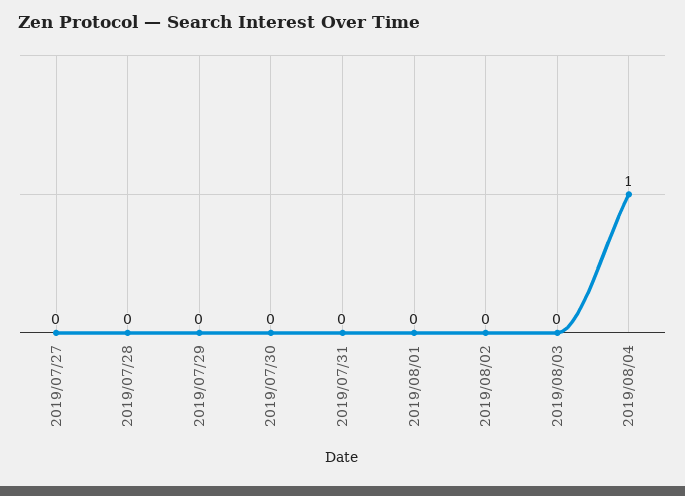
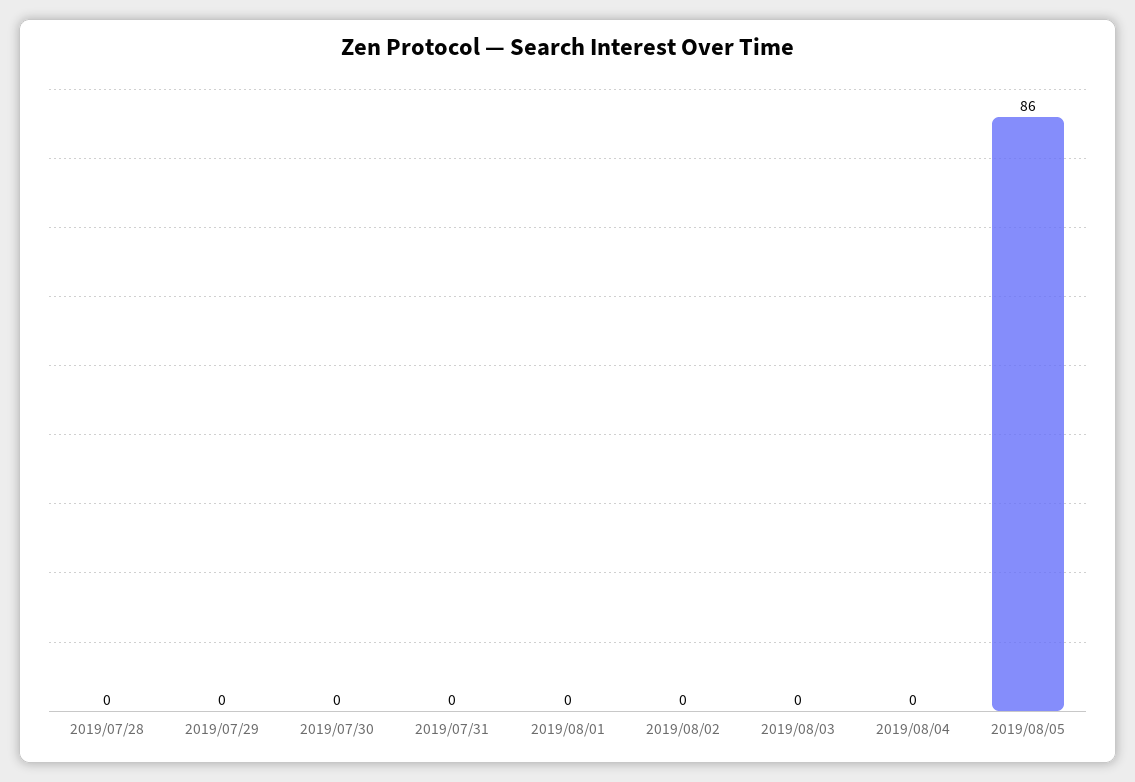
2019/07/27: 0 -> none
2019/08/04: 1 -> 0
2019/08/05: none -> 86

